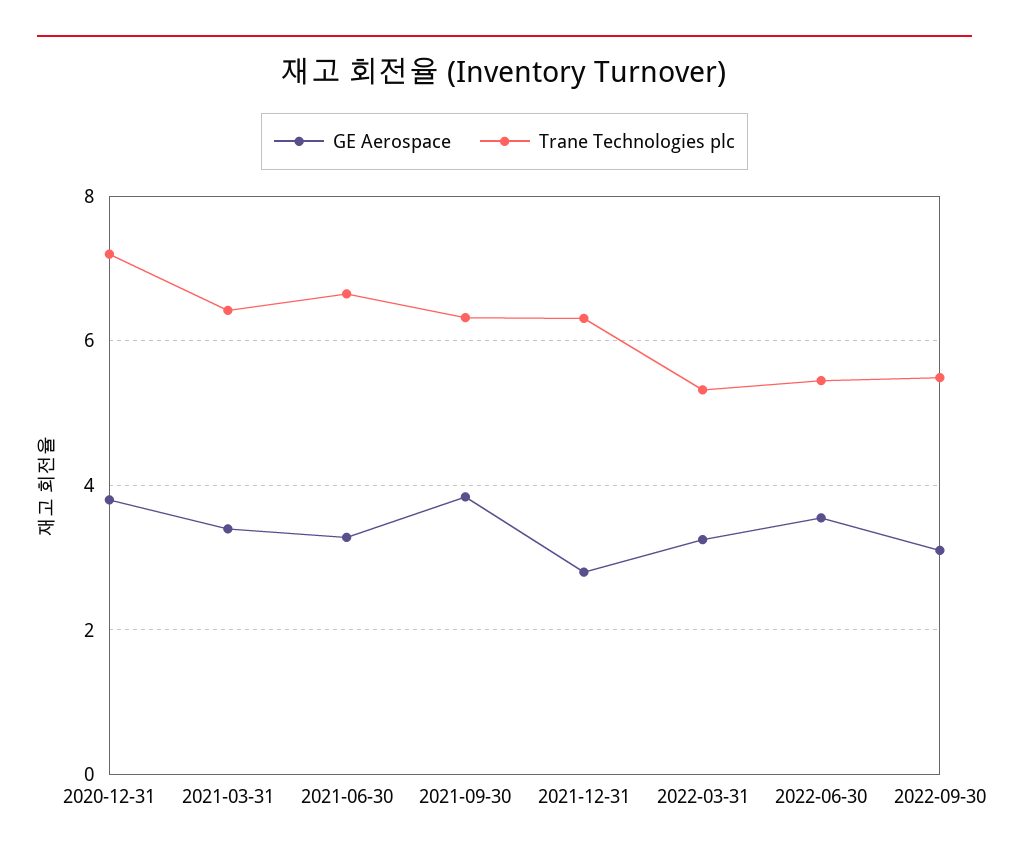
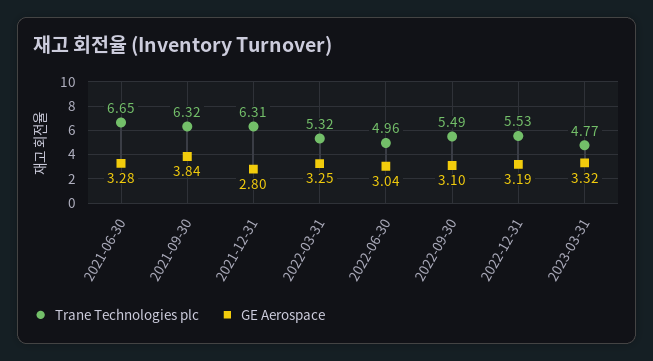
GE Aerospace, 2020-12-31: 3.8 -> none
Trane Technologies plc, 2020-12-31: 7.2 -> none
GE Aerospace, 2021-03-31: 3.4 -> none
Trane Technologies plc, 2021-03-31: 6.4 -> none
GE Aerospace, 2022-06-30: 3.6 -> 3.04
Trane Technologies plc, 2022-06-30: 5.4 -> 4.96
Trane Technologies plc, 2022-12-31: none -> 5.53
GE Aerospace, 2022-12-31: none -> 3.19
Trane Technologies plc, 2023-03-31: none -> 4.77
GE Aerospace, 2023-03-31: none -> 3.32

